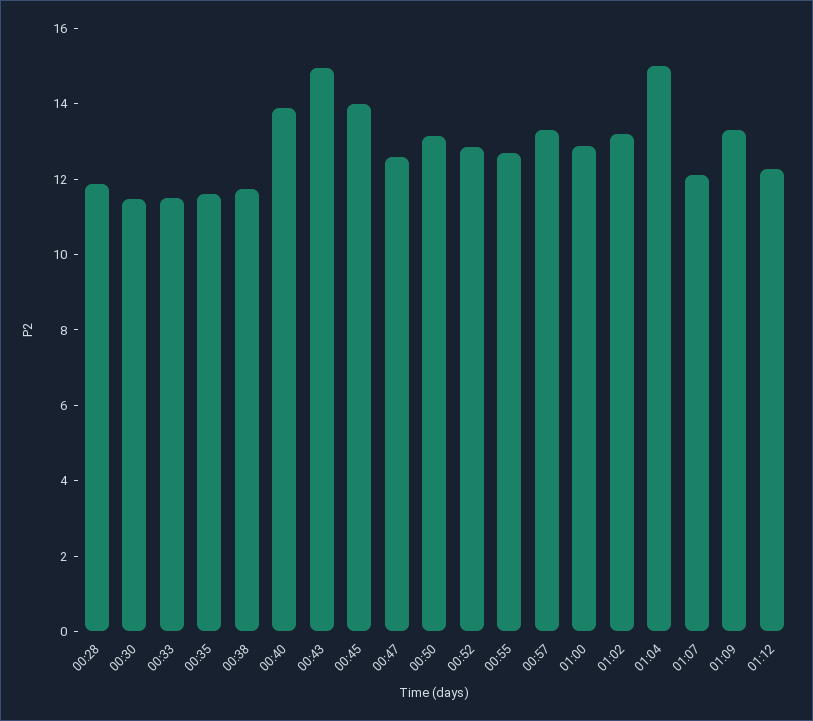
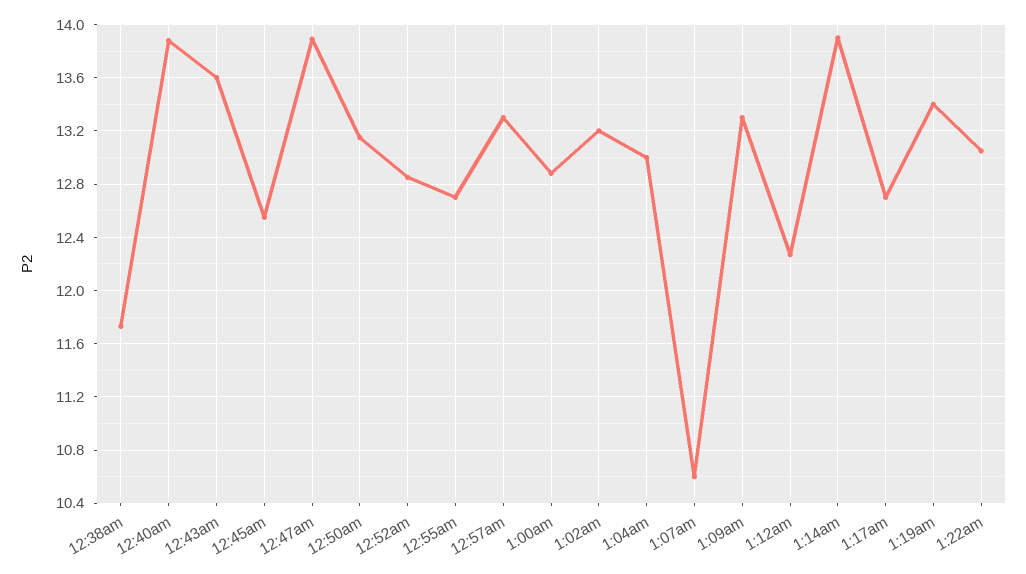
00:28: 12 -> none
00:30: 11.5 -> none
00:33: 11.5 -> none
00:35: 11.5 -> none
00:43: 15 -> 13.6
00:45: 14 -> 12.55
00:47: 12.5 -> 13.9
01:04: 15 -> 13
01:07: 12 -> 10.6
1:14am: none -> 13.9
1:17am: none -> 12.7
1:19am: none -> 13.4
1:22am: none -> 13.05

